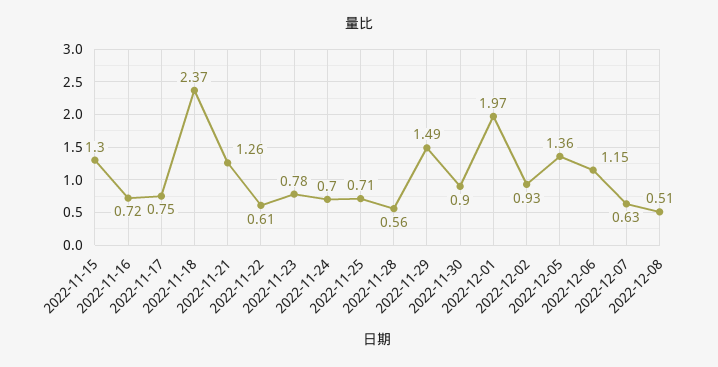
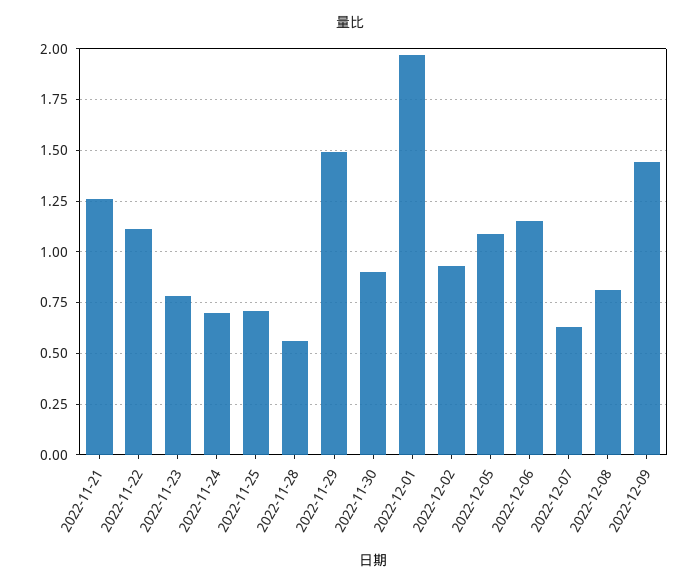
2022-11-15: 1.3 -> none
2022-11-16: 0.72 -> none
2022-11-17: 0.75 -> none
2022-11-18: 2.37 -> none
2022-11-22: 0.61 -> 1.1
2022-12-05: 1.36 -> 1.1
2022-12-08: 0.51 -> 0.8
2022-12-09: none -> 1.45

